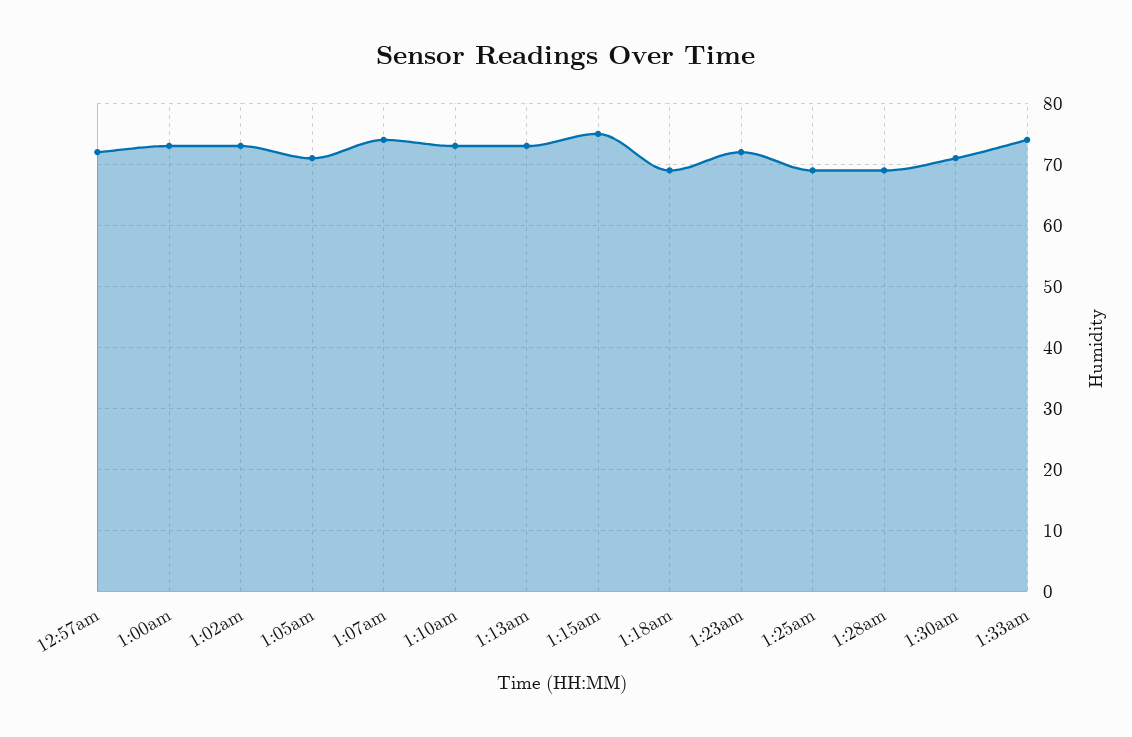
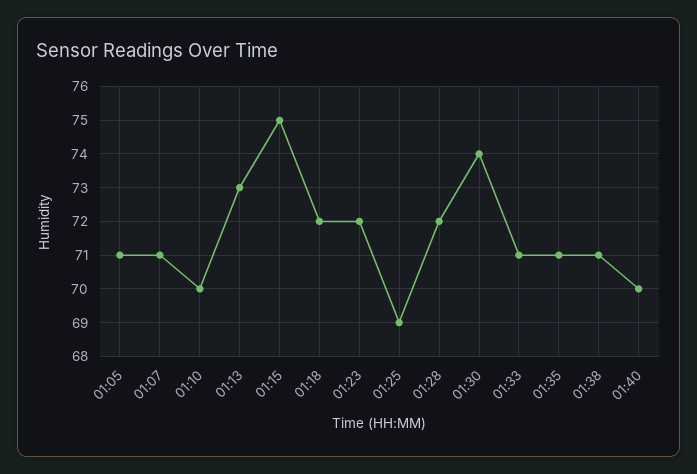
12:57am: 72 -> none
1:00am: 73 -> none
1:02am: 73 -> none
1:07am: 74 -> 71
1:10am: 73 -> 70
1:18am: 69 -> 72
1:28am: 69 -> 72
1:30am: 71 -> 74
1:33am: 74 -> 71
01:35: none -> 71
01:38: none -> 71
01:40: none -> 70

